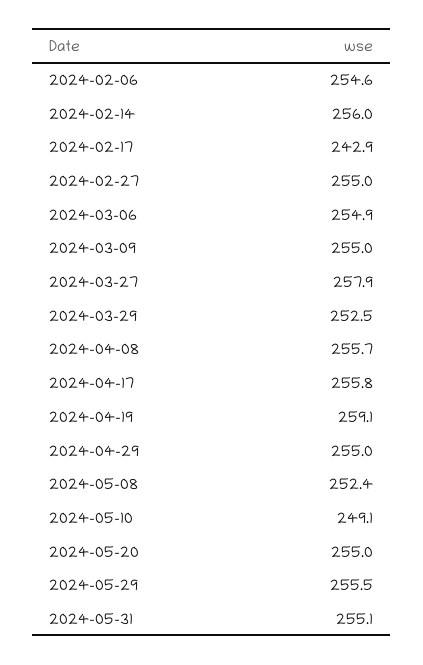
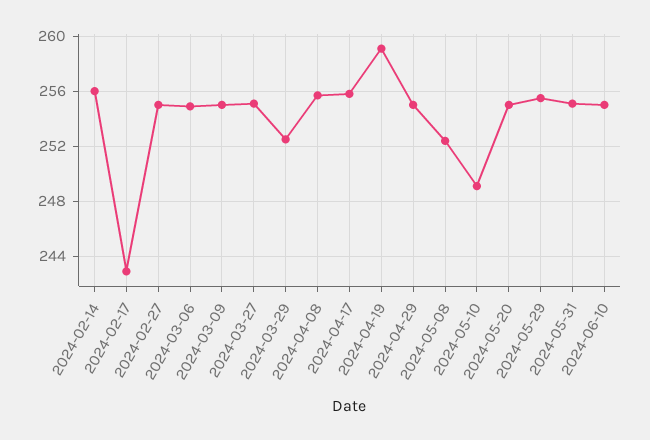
2024-02-06: 254.6 -> none
2024-03-27: 257.9 -> 255
2024-06-10: none -> 255

